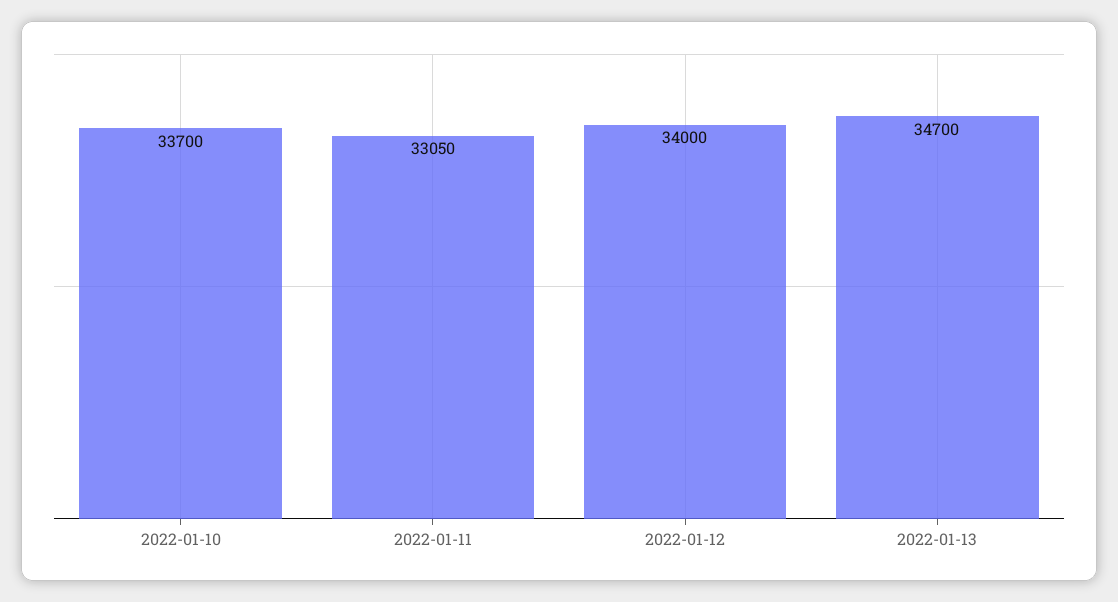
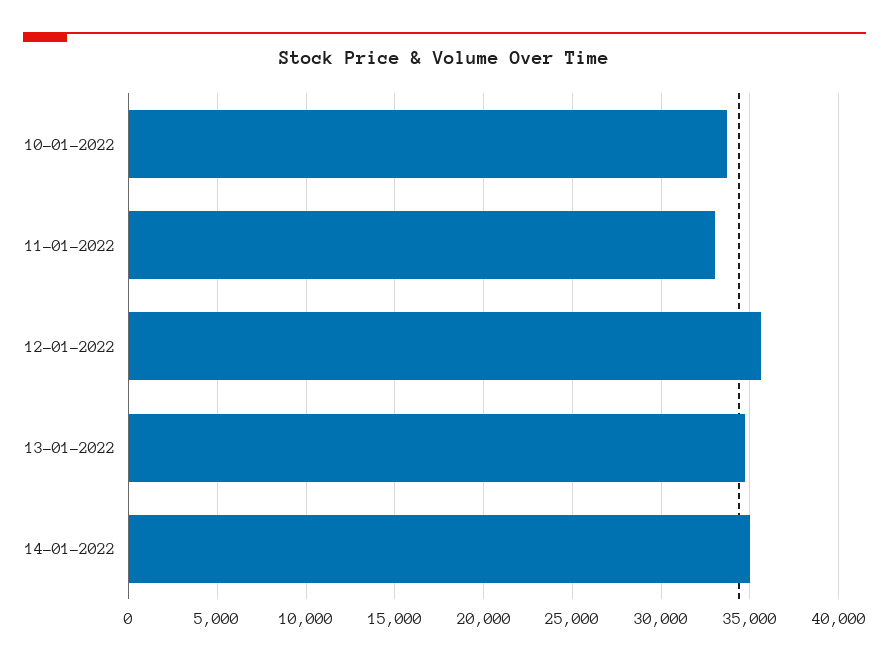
2022-01-12: 34000 -> 35500
14-01-2022: none -> 35000

